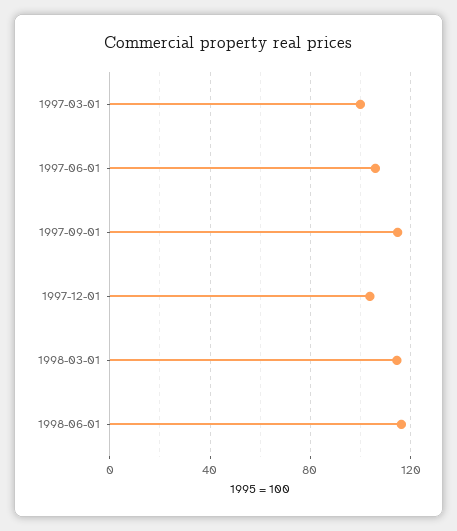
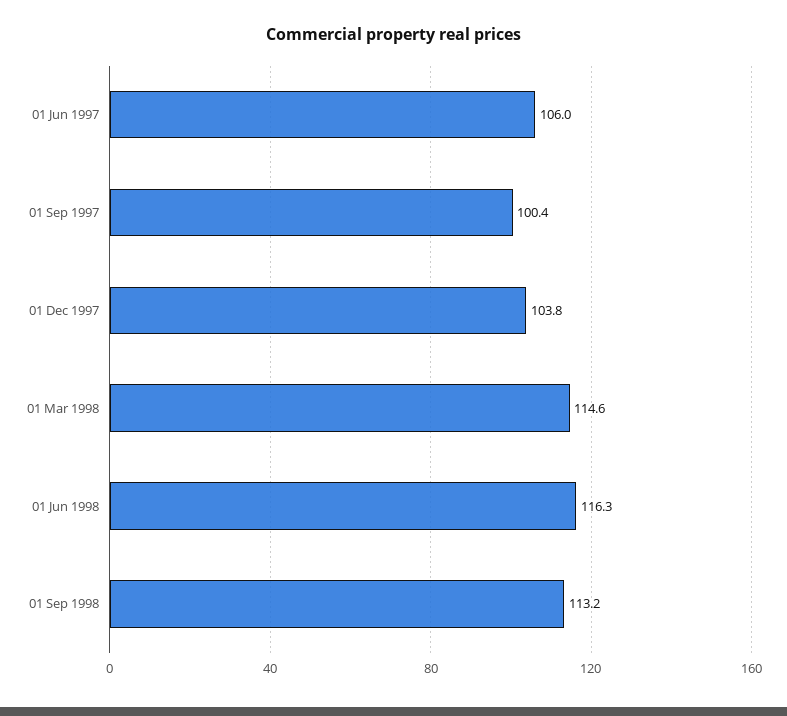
1997-03-01: 100 -> none
1997-09-01: 115 -> 100.4
01 Sep 1998: none -> 113.2

